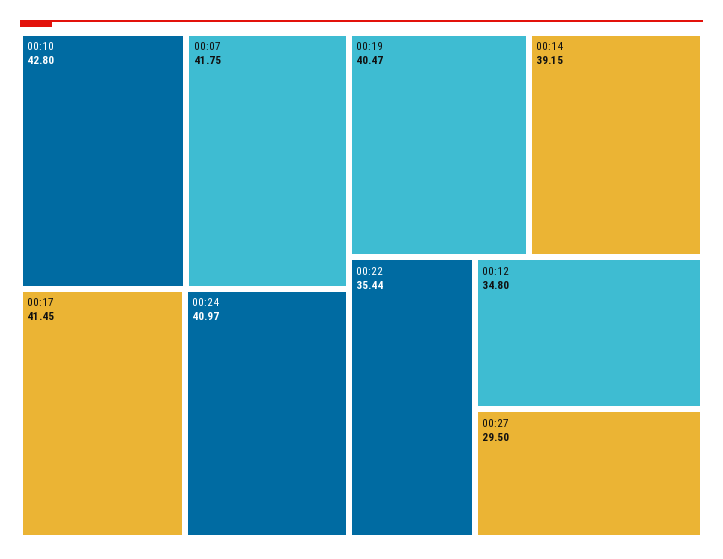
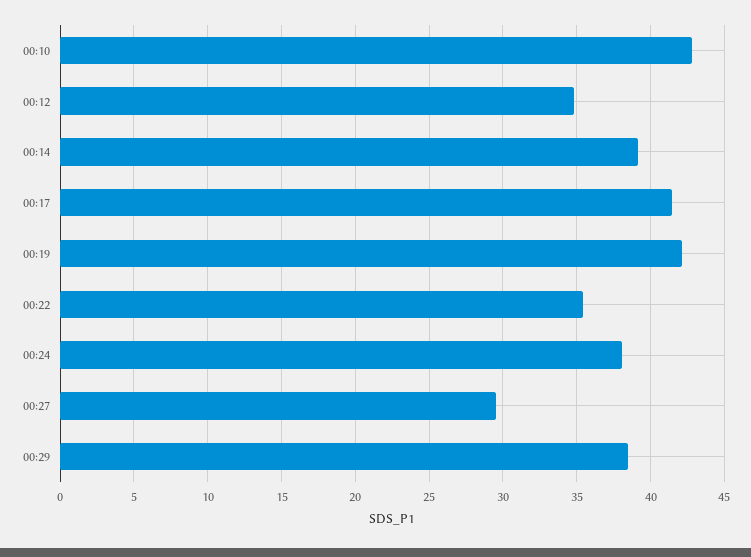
00:07: 41.75 -> none
00:24: 40.97 -> 38
00:19: 40.47 -> 42
00:29: none -> 38.5

